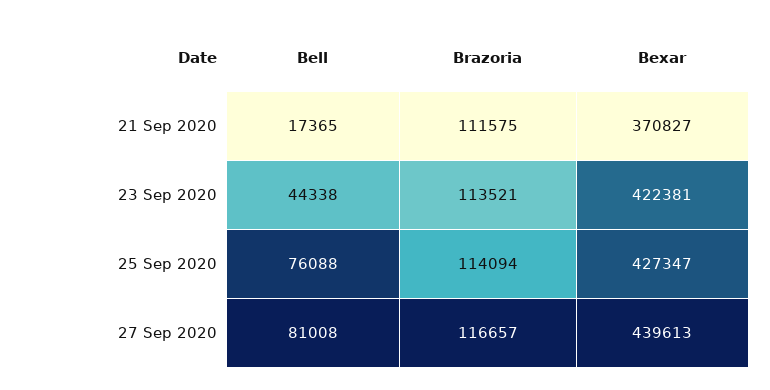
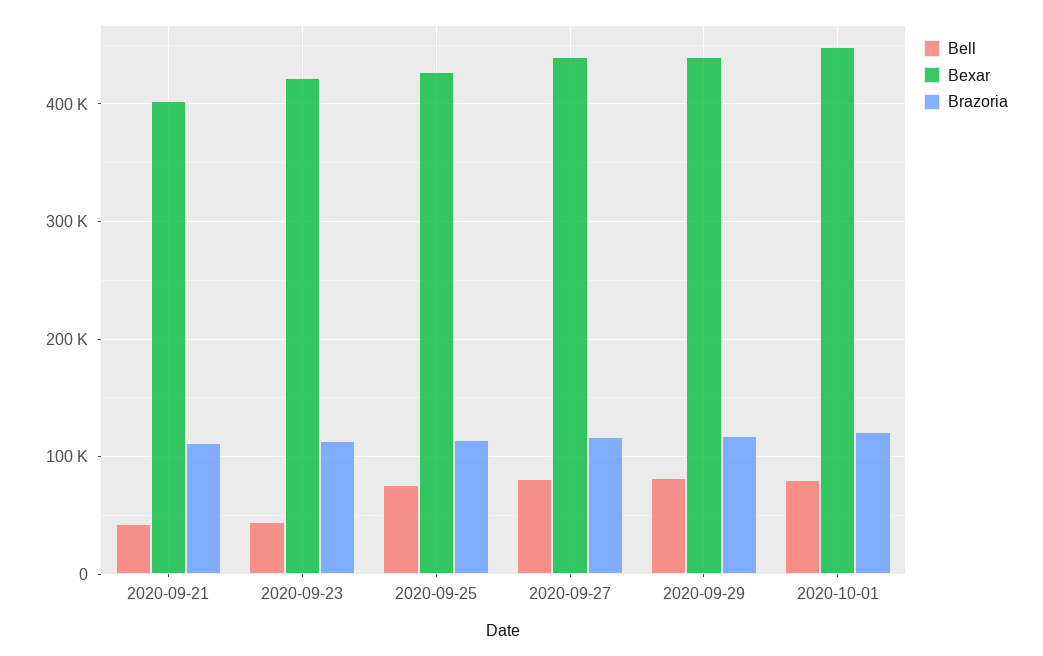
Bell, 21 Sep 2020: 17365 -> 40000
Bexar, 21 Sep 2020: 370827 -> 400000
Bell, 2020-09-29: none -> 80000
Bexar, 2020-09-29: none -> 440000
Brazoria, 2020-09-29: none -> 120000
Bell, 2020-10-01: none -> 80000
Bexar, 2020-10-01: none -> 450000
Brazoria, 2020-10-01: none -> 120000

